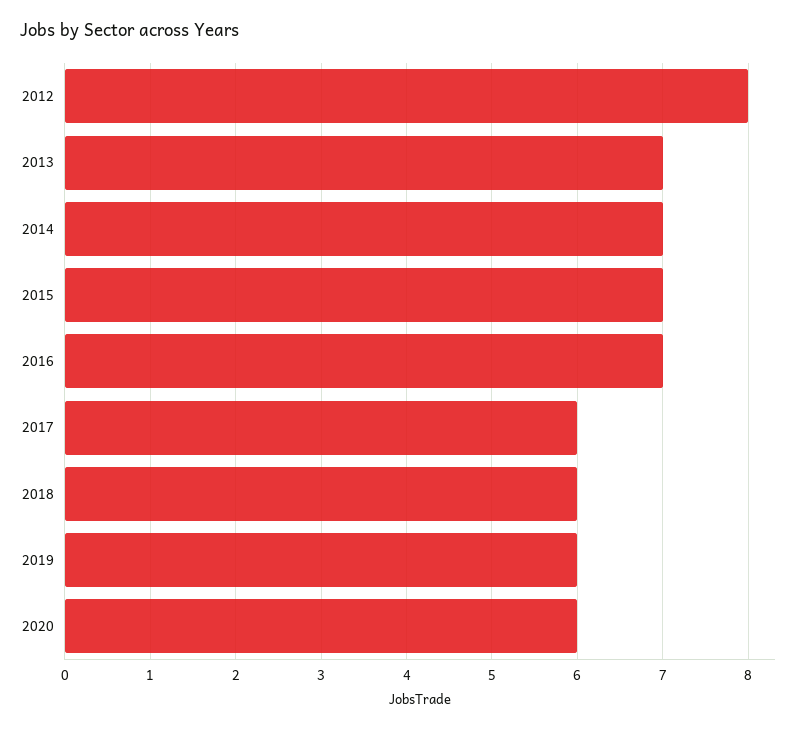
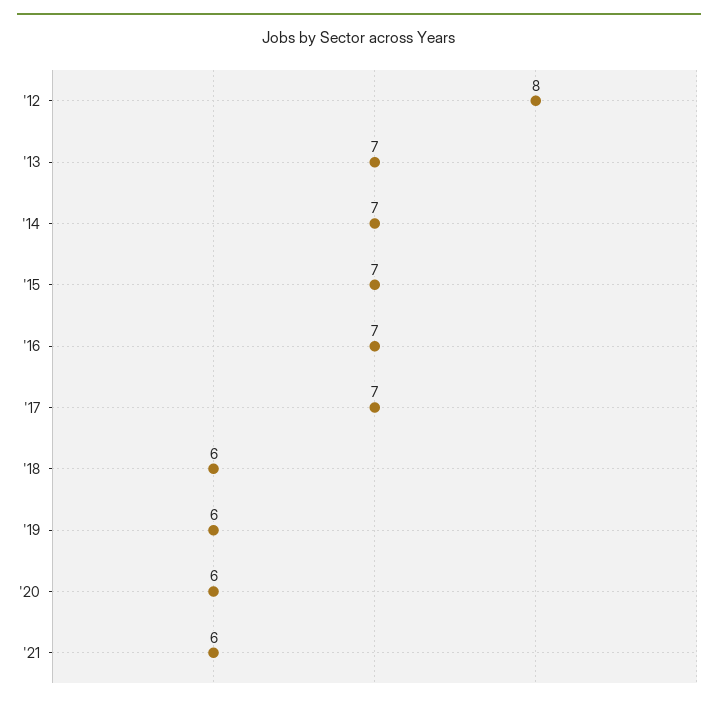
2017: 6 -> 7
'21: none -> 6

